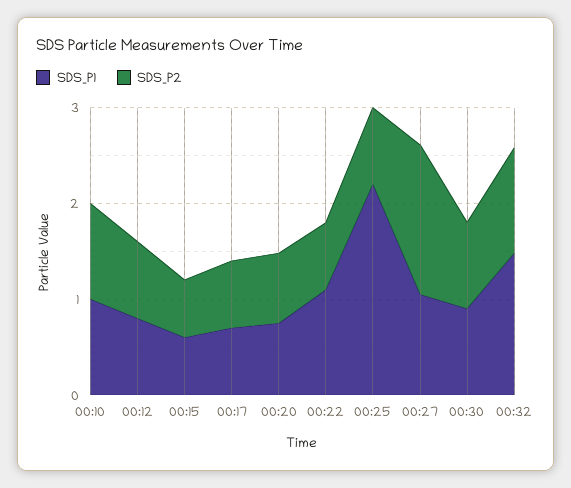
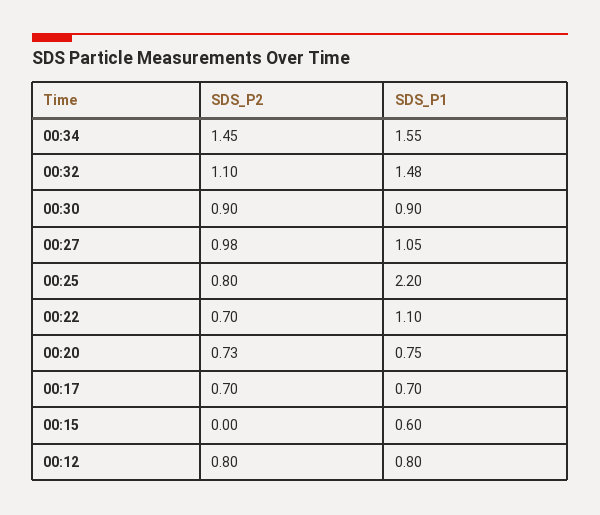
SDS_P1, 00:10: 1 -> none
SDS_P2, 00:10: 1 -> none
SDS_P2, 00:15: 0.6 -> 0
SDS_P2, 00:27: 1.6 -> 0.98
SDS_P2, 00:34: none -> 1.45
SDS_P1, 00:34: none -> 1.55

